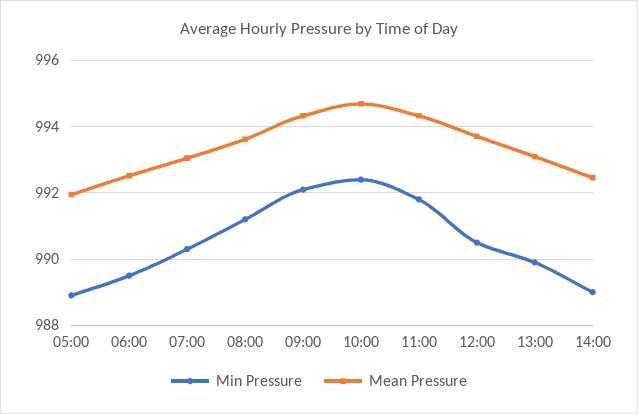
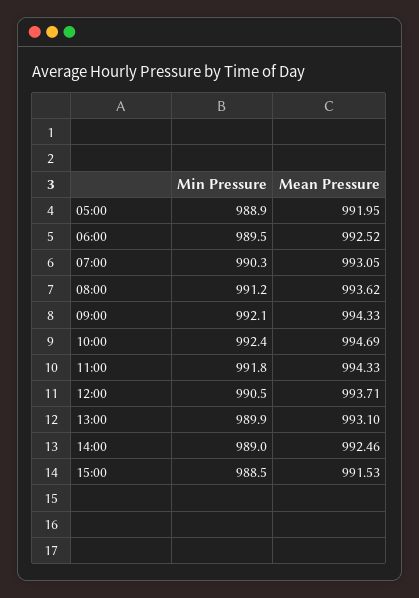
Min Pressure, 15:00: none -> 988.5
Mean Pressure, 15:00: none -> 991.53

